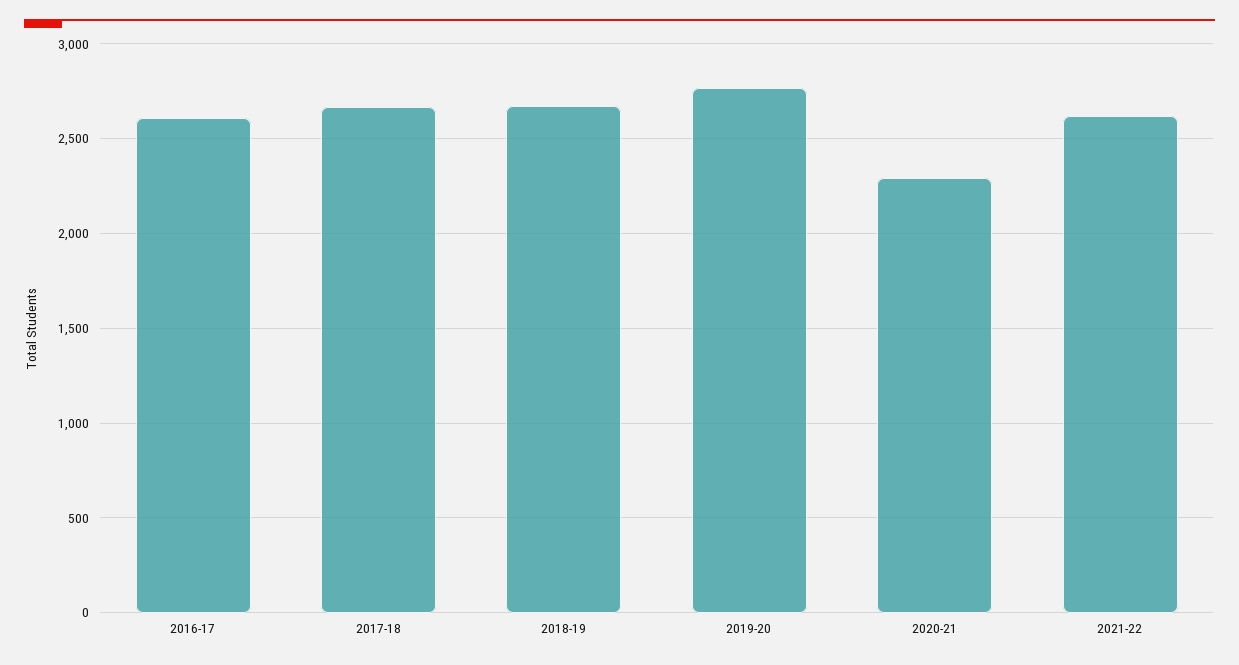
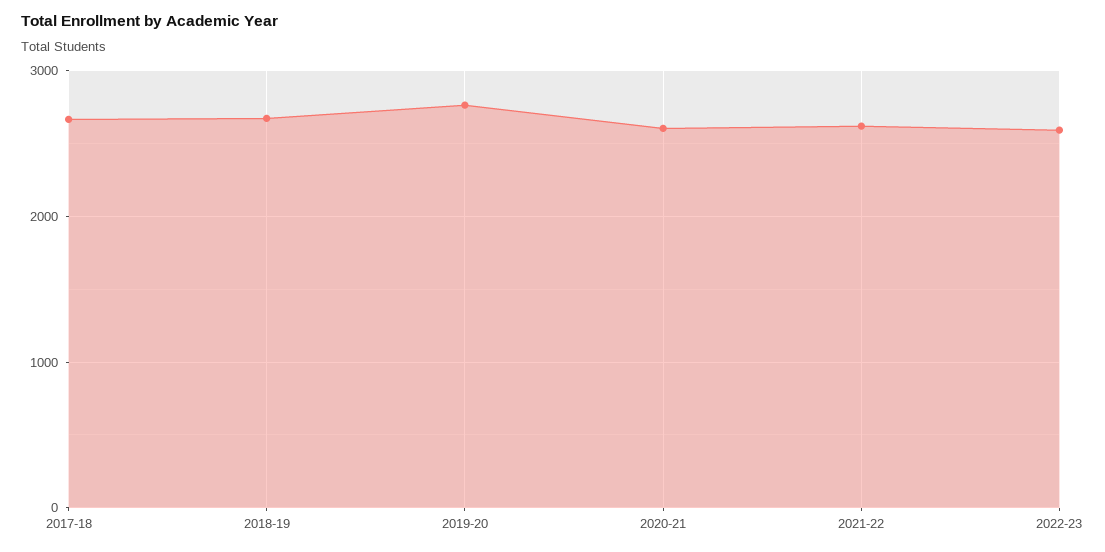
2016-17: 2600 -> none
2020-21: 2300 -> 2600
2022-23: none -> 2600

